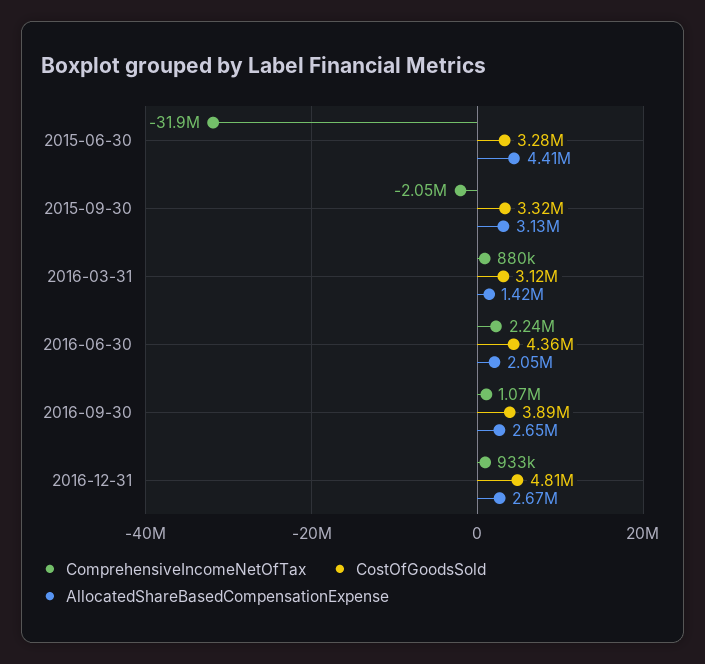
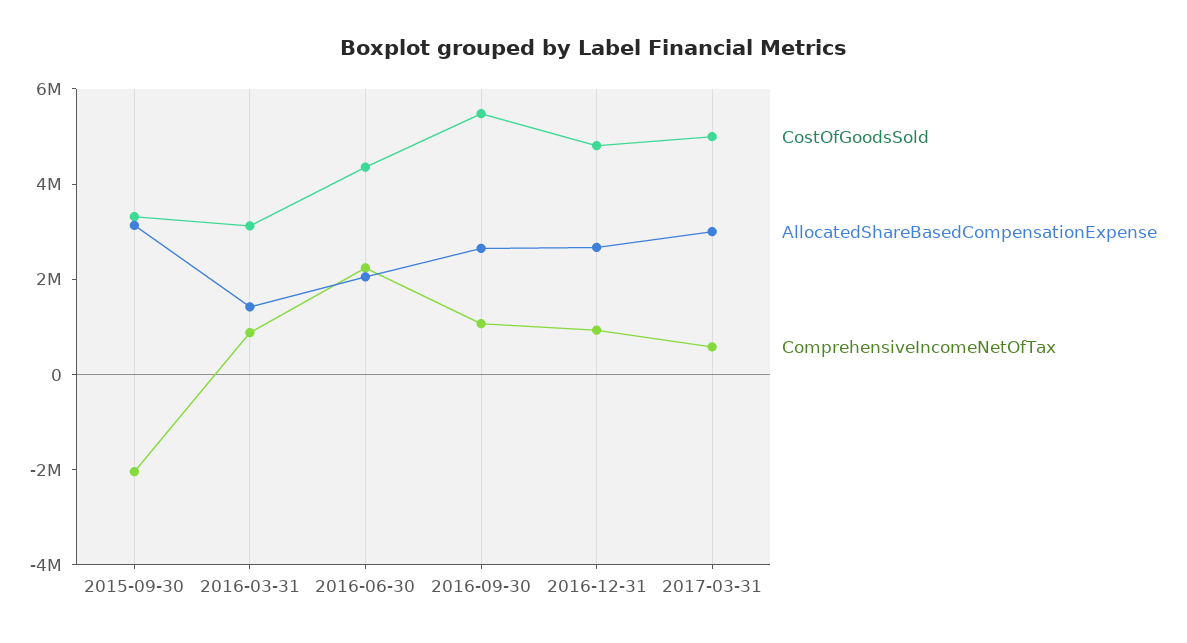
ComprehensiveIncomeNetOfTax, 2015-06-30: -31900000 -> none
CostOfGoodsSold, 2015-06-30: 3280000 -> none
AllocatedShareBasedCompensationExpense, 2015-06-30: 4410000 -> none
CostOfGoodsSold, 2016-09-30: 3890000 -> 5500000
CostOfGoodsSold, 2017-03-31: none -> 5000000
AllocatedShareBasedCompensationExpense, 2017-03-31: none -> 3000000
ComprehensiveIncomeNetOfTax, 2017-03-31: none -> 500000

